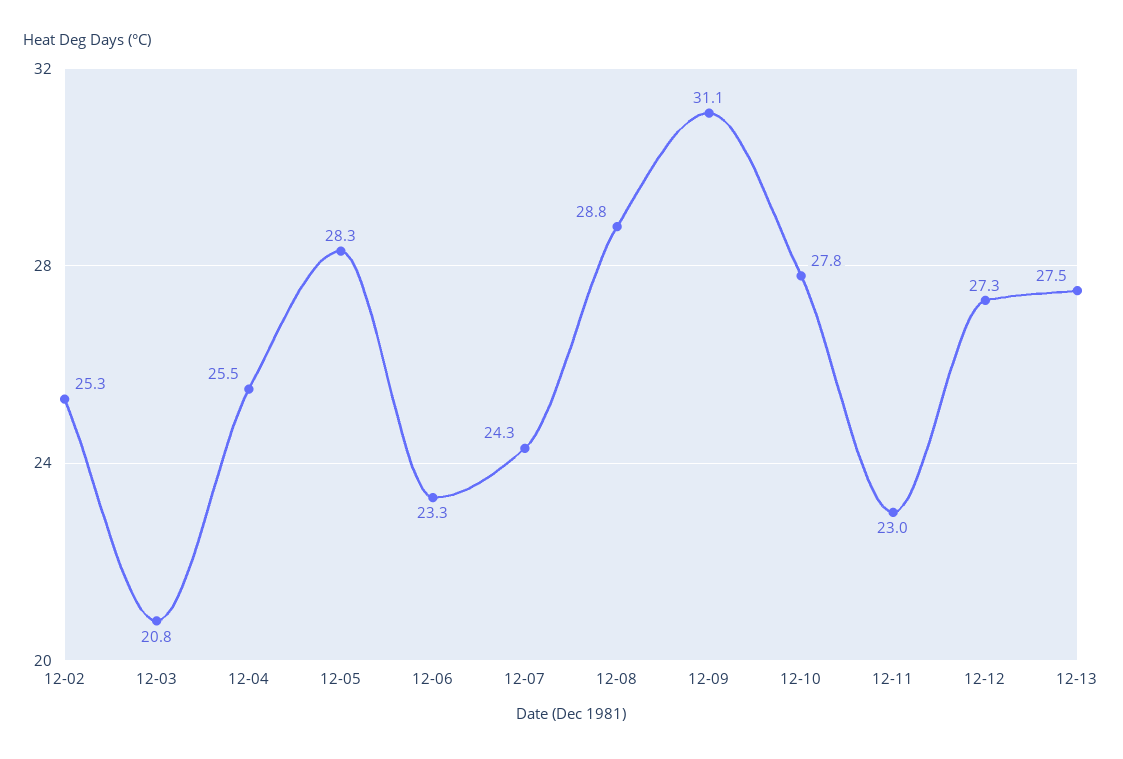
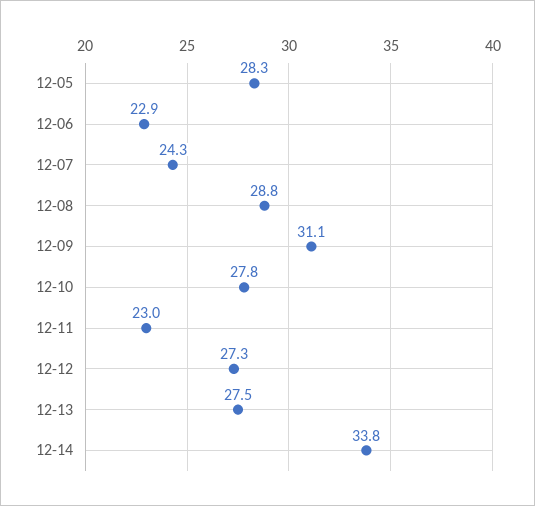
12-02: 25.3 -> none
12-03: 20.8 -> none
12-04: 25.5 -> none
12-06: 23.3 -> 22.9
12-14: none -> 33.8

